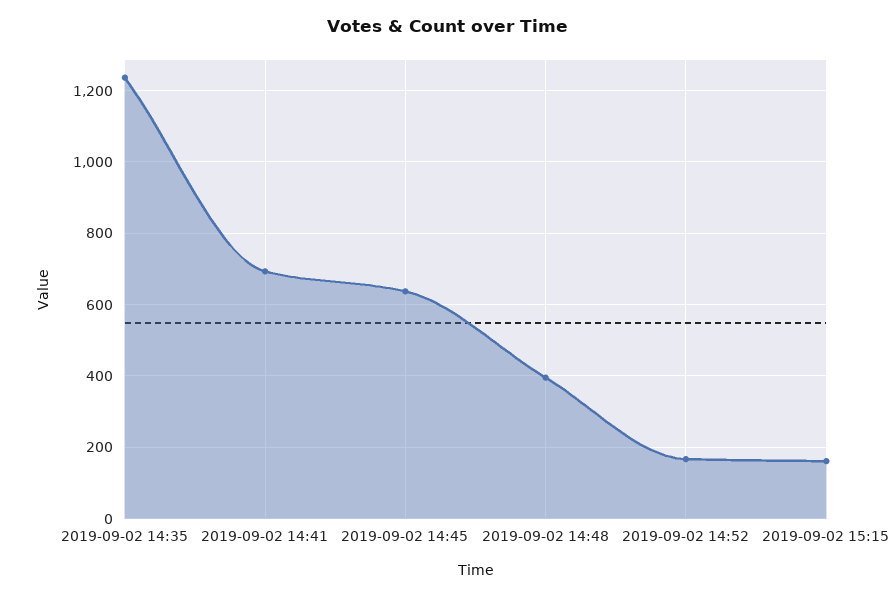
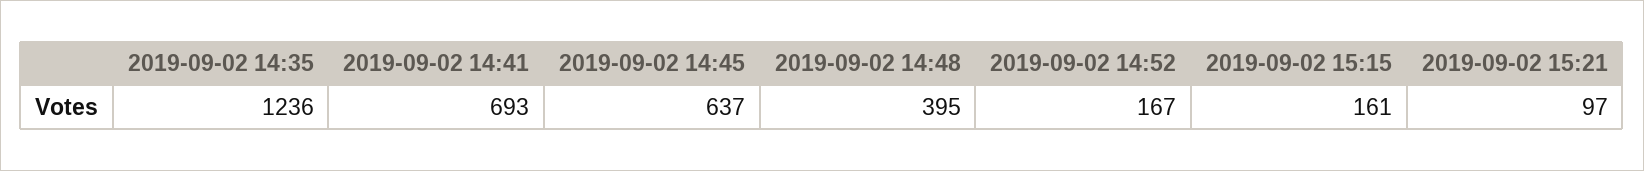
2019-09-02 15:21: none -> 97

